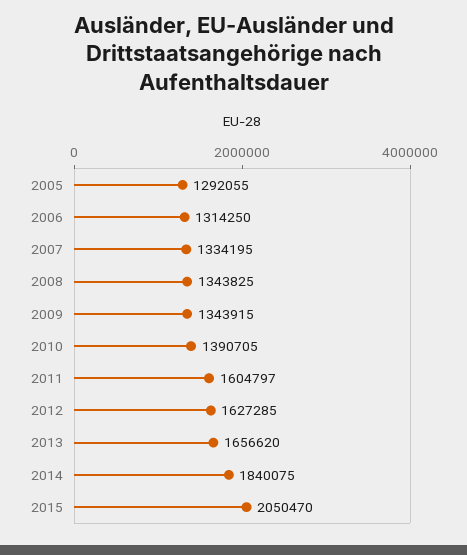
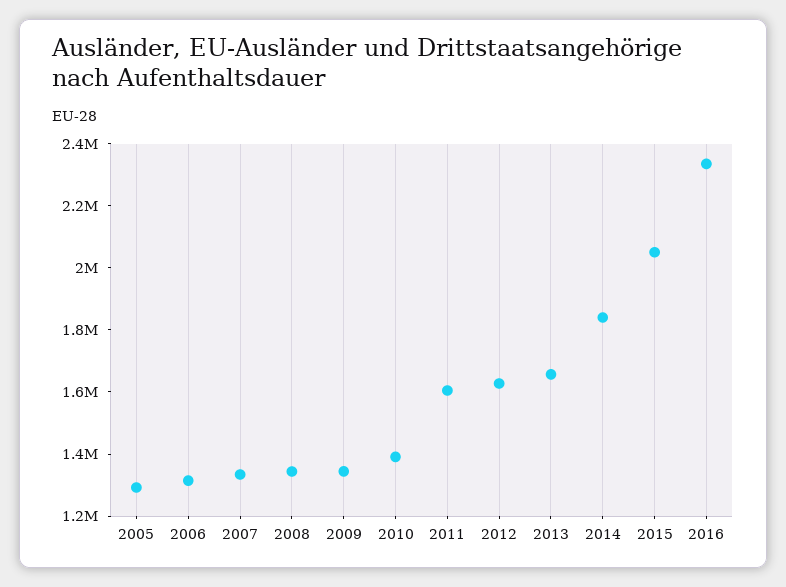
2016: none -> 2350000

